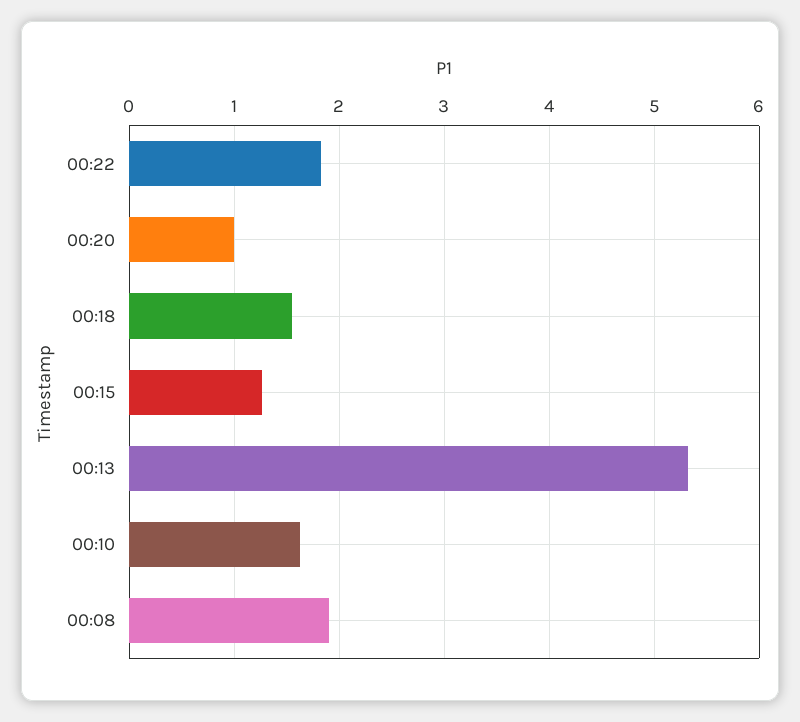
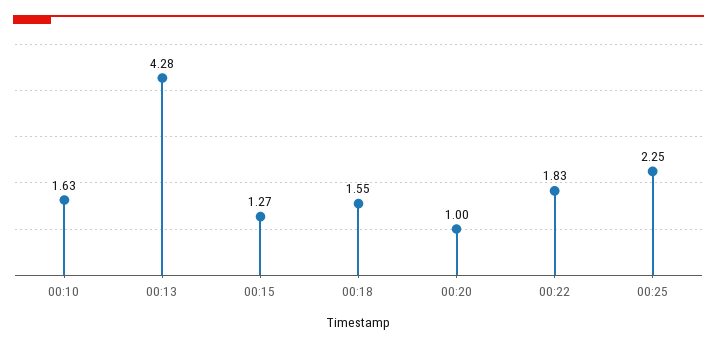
00:13: 5.3 -> 4.28
00:08: 1.9 -> none
00:25: none -> 2.25

